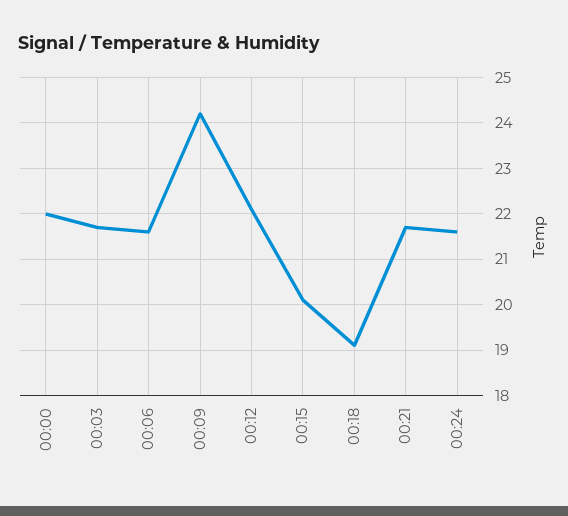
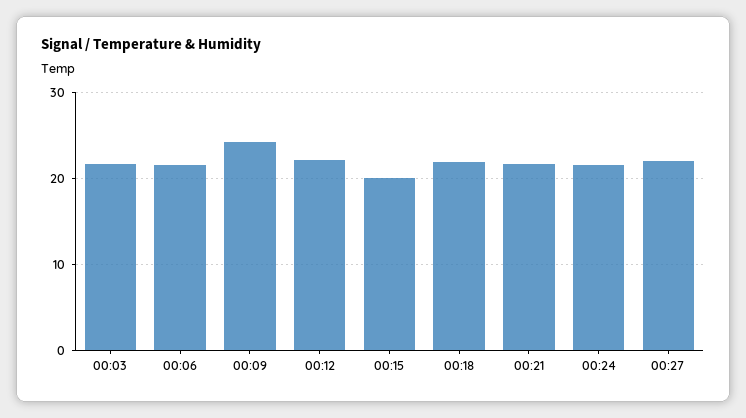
00:00: 22 -> none
00:18: 19 -> 22
00:27: none -> 22

